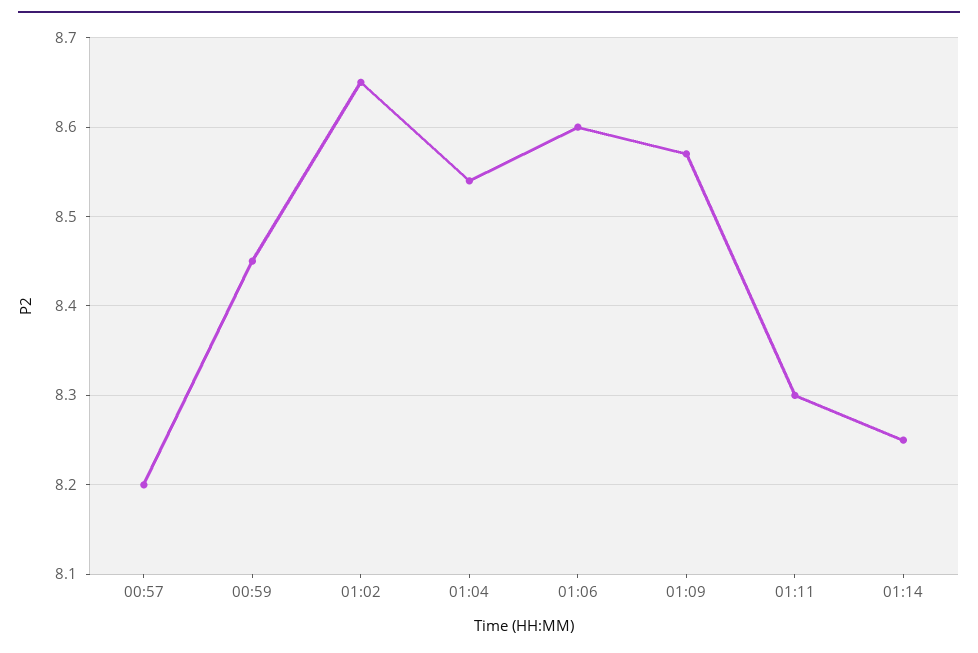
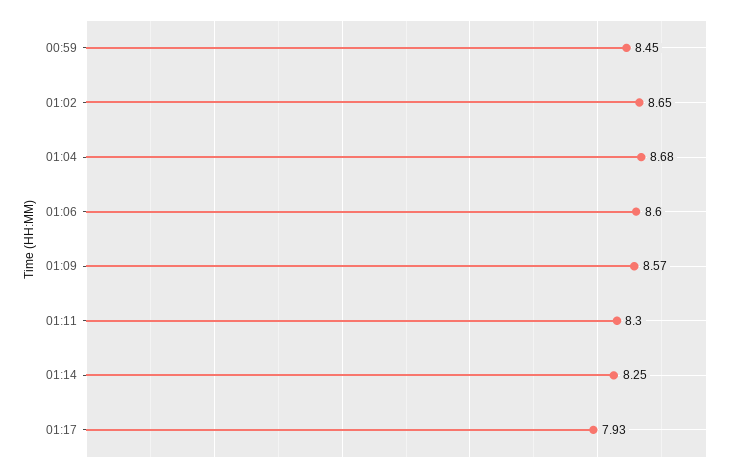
00:57: 8.2 -> none
01:04: 8.54 -> 8.68
01:17: none -> 7.93

